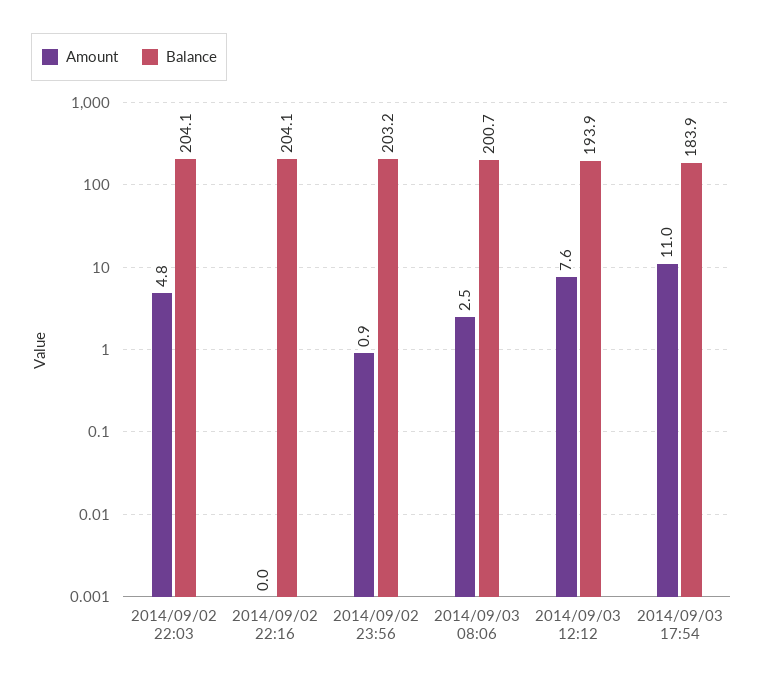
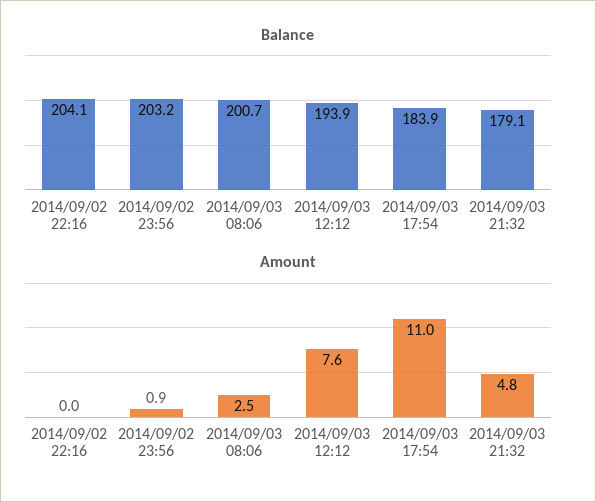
Amount, 2014/09/02 22:03: 4.8 -> none
Balance, 2014/09/02 22:03: 204.1 -> none
Balance, 2014/09/03 21:32: none -> 179.1
Amount, 2014/09/03 21:32: none -> 4.8

